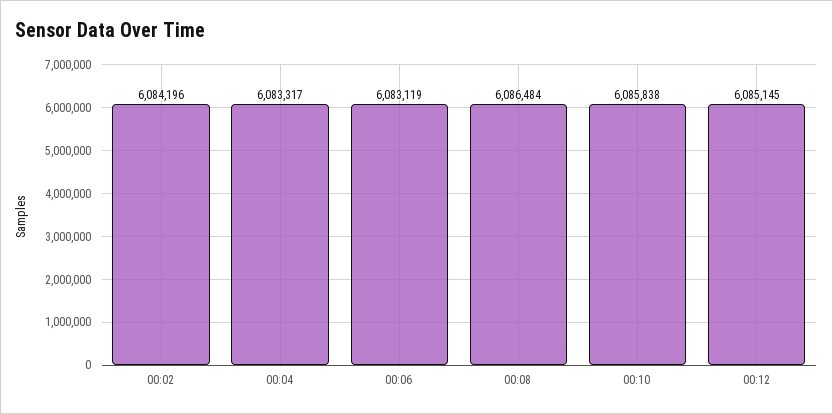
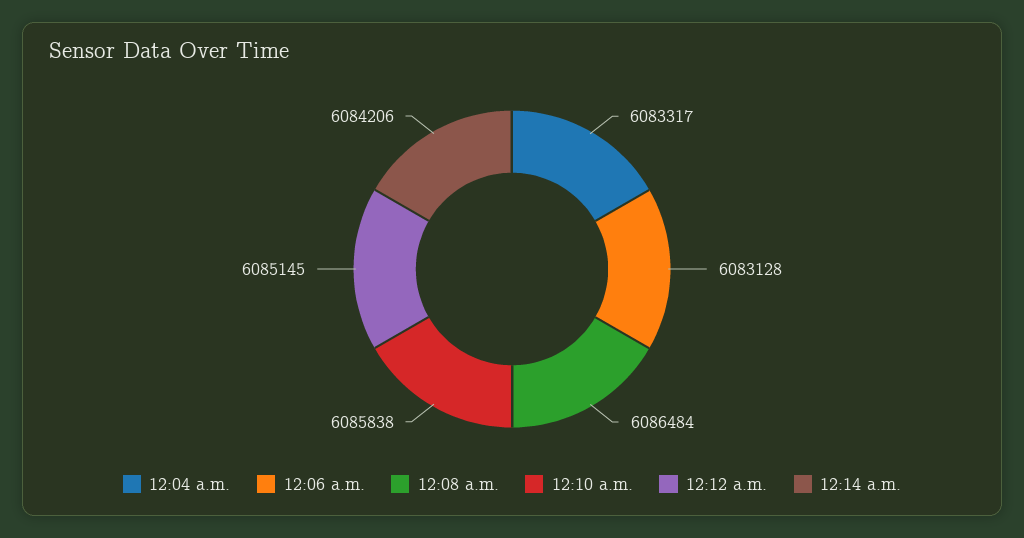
00:02: 6084196 -> none
00:06: 6083119 -> 6083128
12:14 a.m.: none -> 6084206

